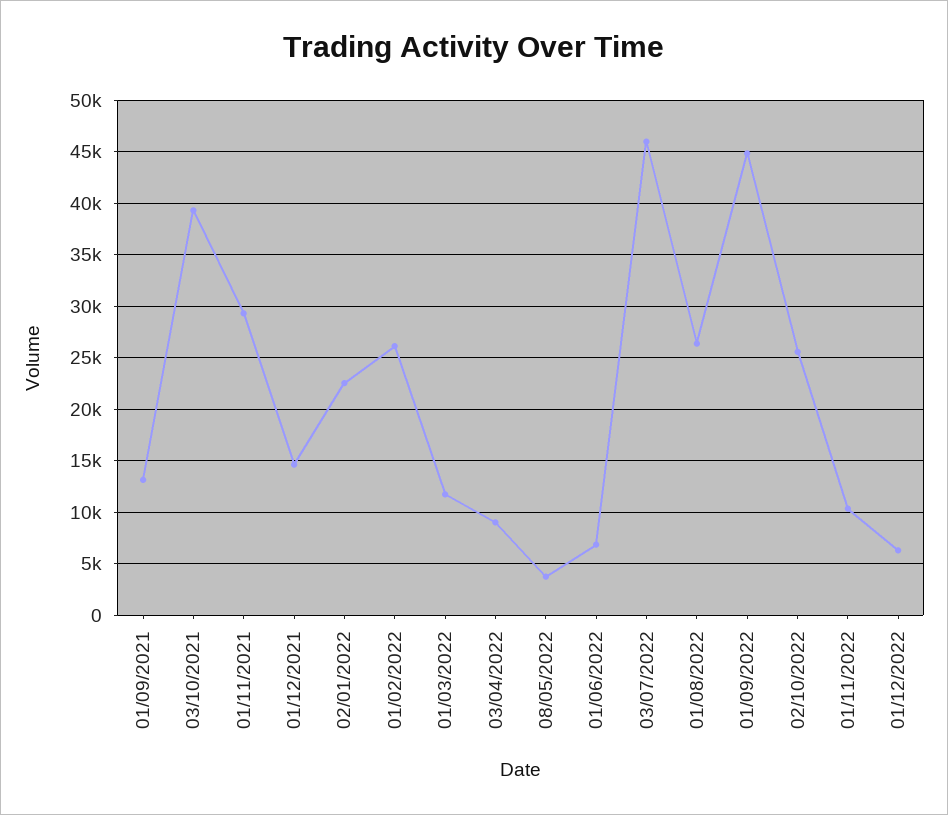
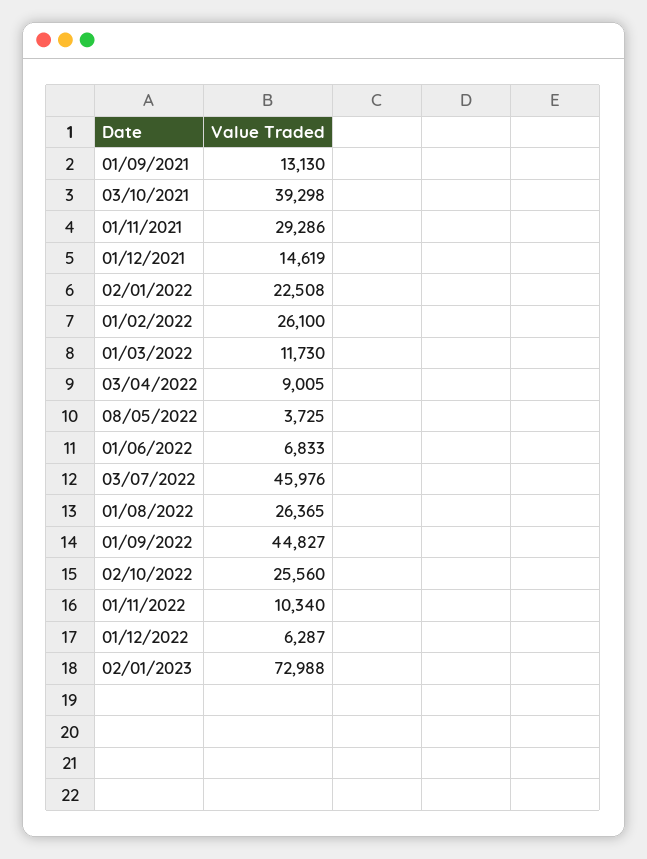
02/01/2023: none -> 72988

